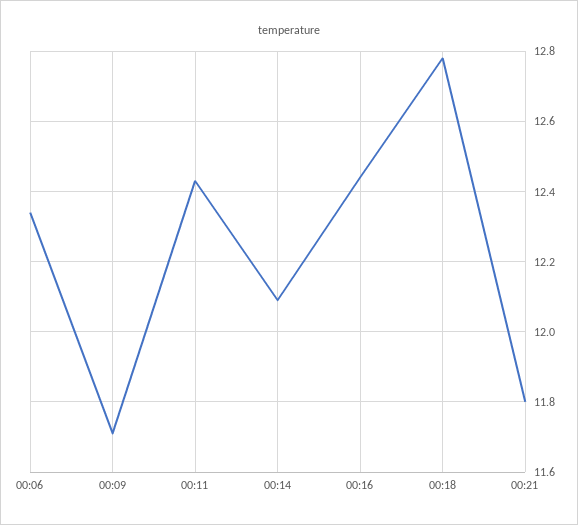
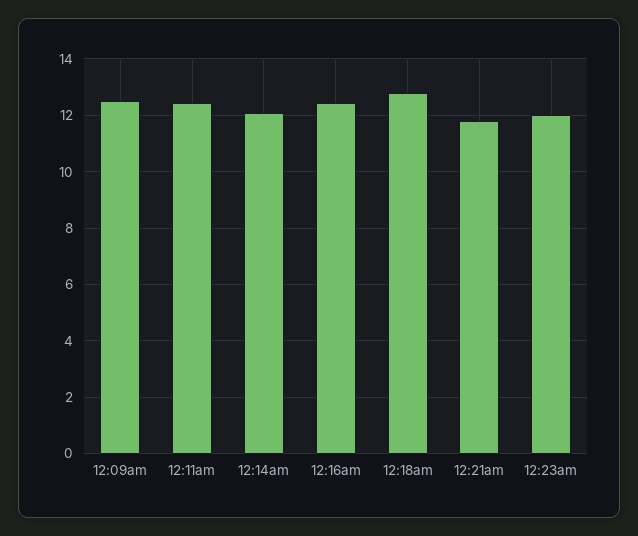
00:06: 12.35 -> none
00:09: 11.7 -> 12.5
12:23am: none -> 12

